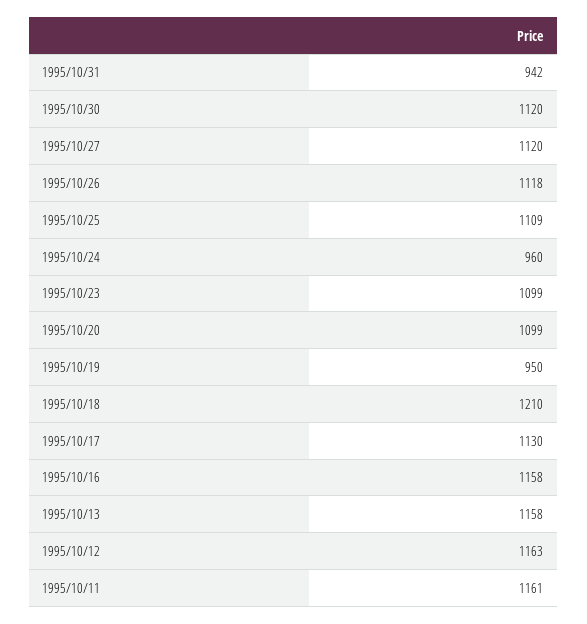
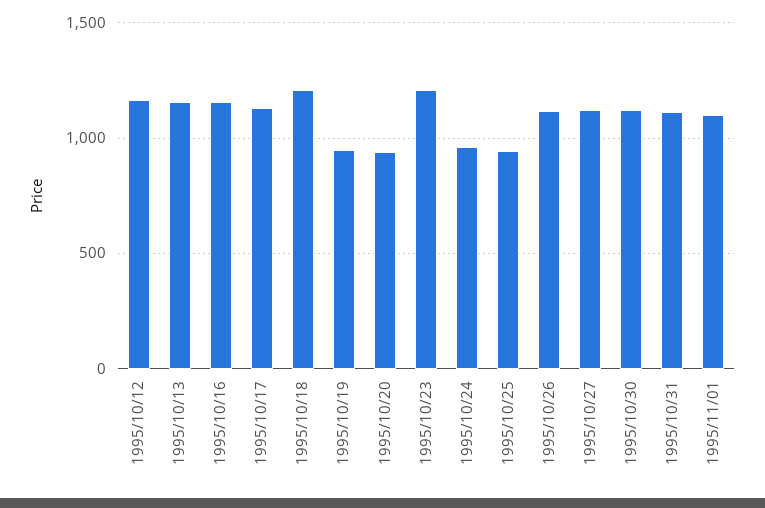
1995/10/31: 942 -> 1100
1995/10/25: 1109 -> 950
1995/10/23: 1099 -> 1200
1995/10/20: 1099 -> 950
1995/10/11: 1161 -> none
1995/11/01: none -> 1100

